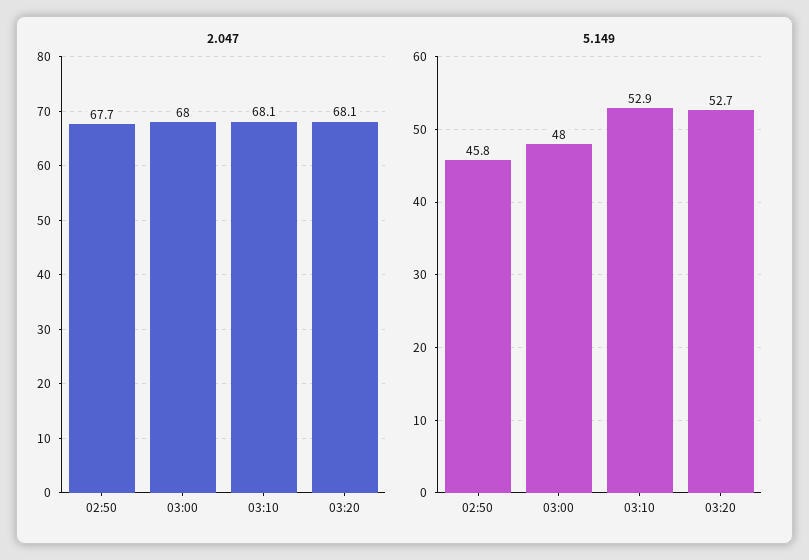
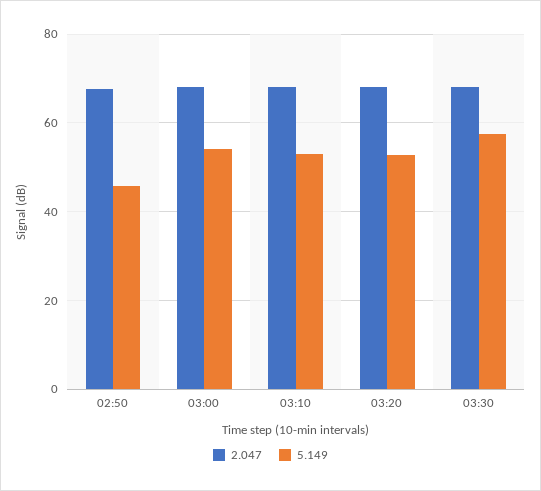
5.149, 03:00: 48 -> 54
2.047, 03:30: none -> 68
5.149, 03:30: none -> 58

